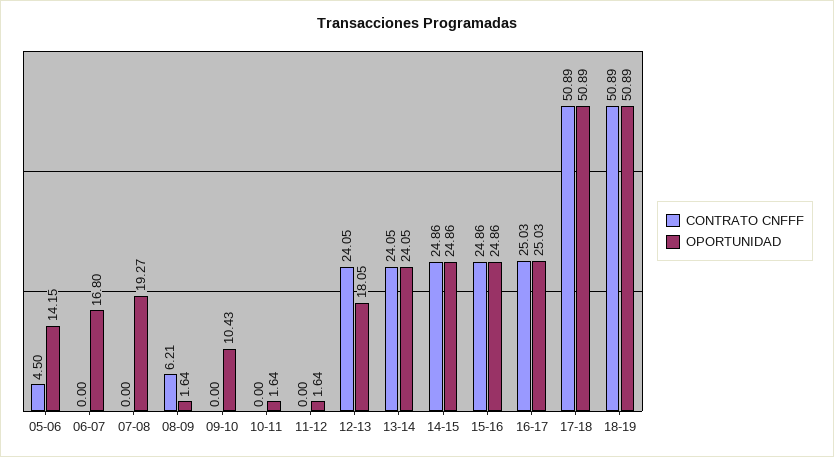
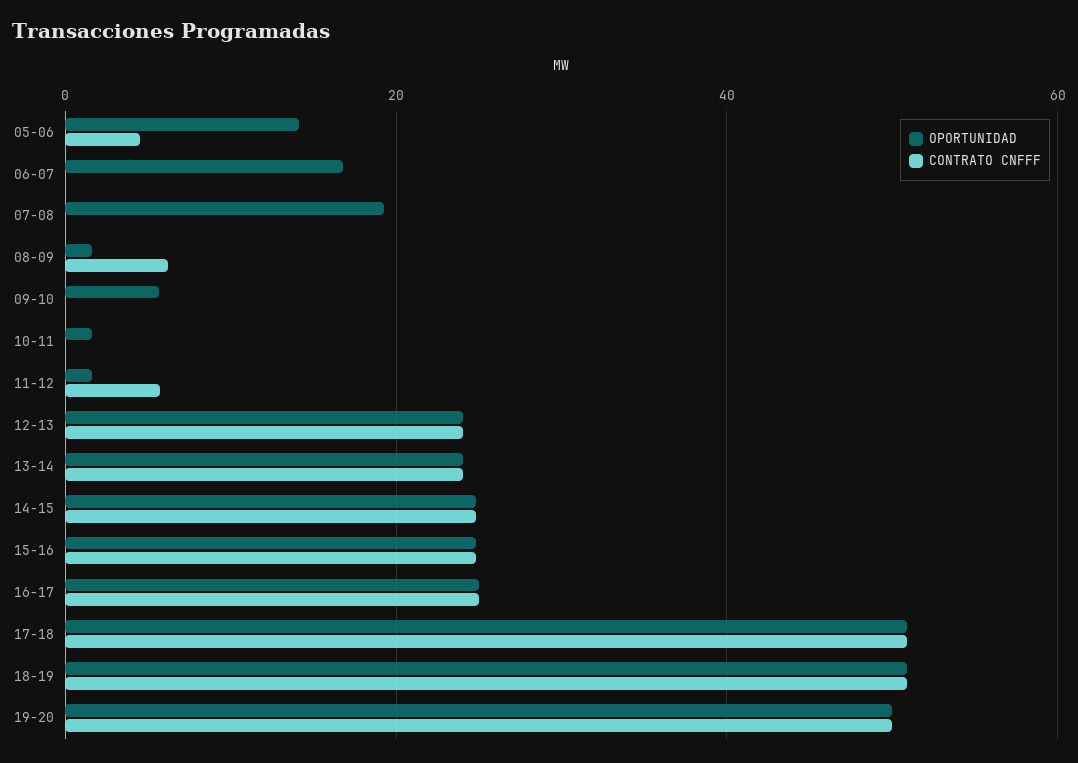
OPORTUNIDAD, 09-10: 10.43 -> 6
CONTRATO CNFFF, 11-12: 0 -> 6
OPORTUNIDAD, 12-13: 18.05 -> 24
OPORTUNIDAD, 19-20: none -> 50
CONTRATO CNFFF, 19-20: none -> 50

